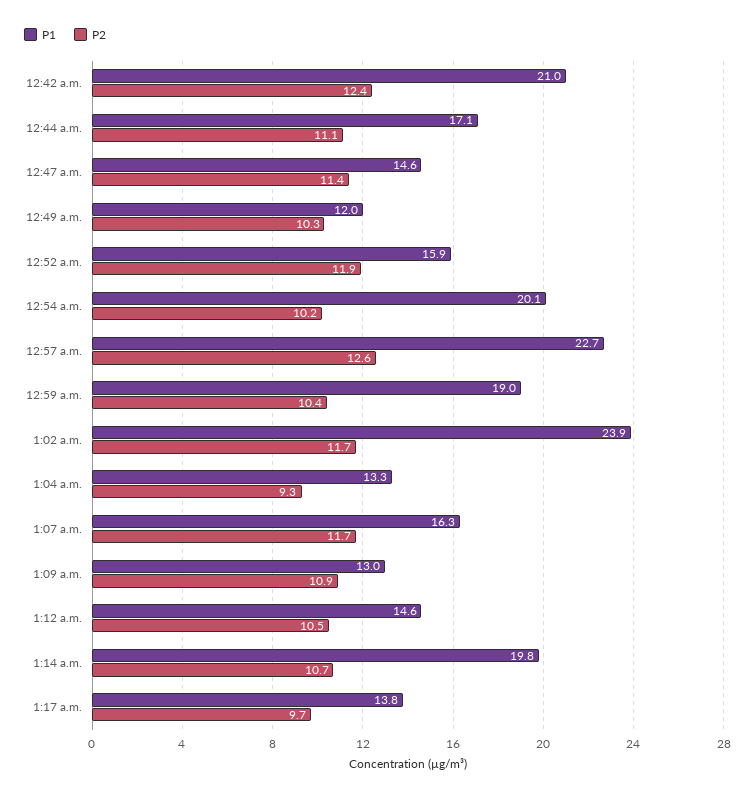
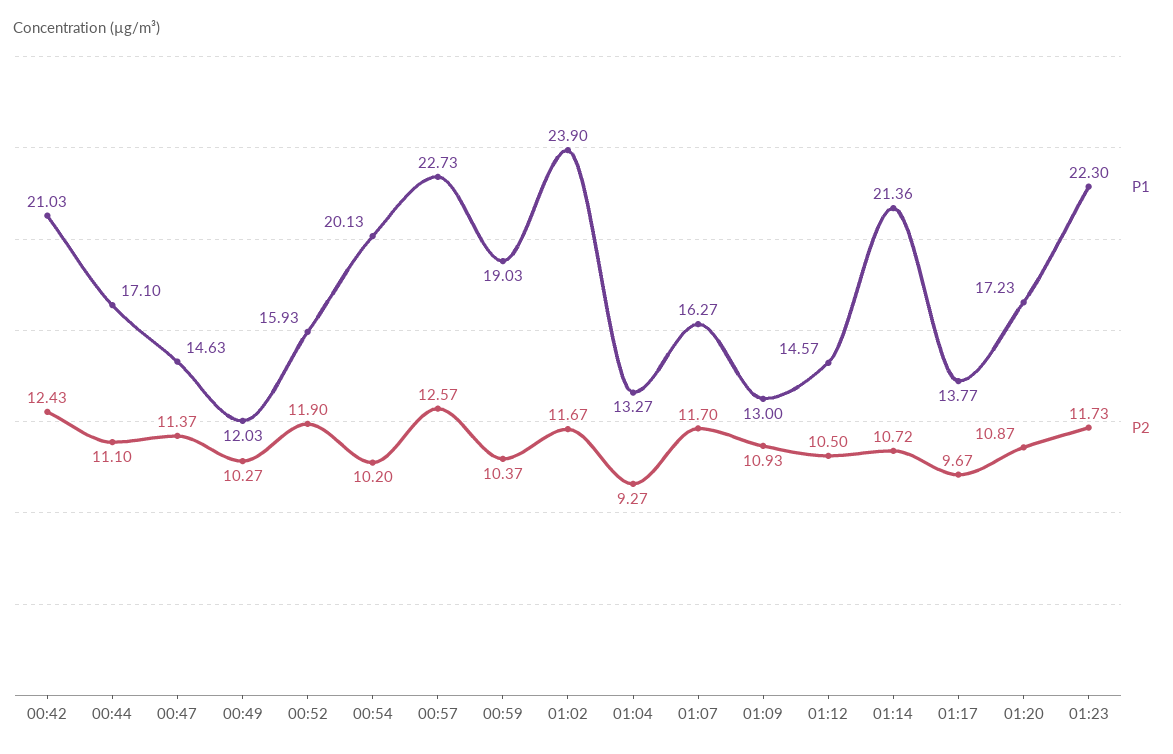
P1, 1:14 a.m.: 19.8 -> 21.36
P1, 01:20: none -> 17.23
P2, 01:20: none -> 10.87
P1, 01:23: none -> 22.3
P2, 01:23: none -> 11.73

